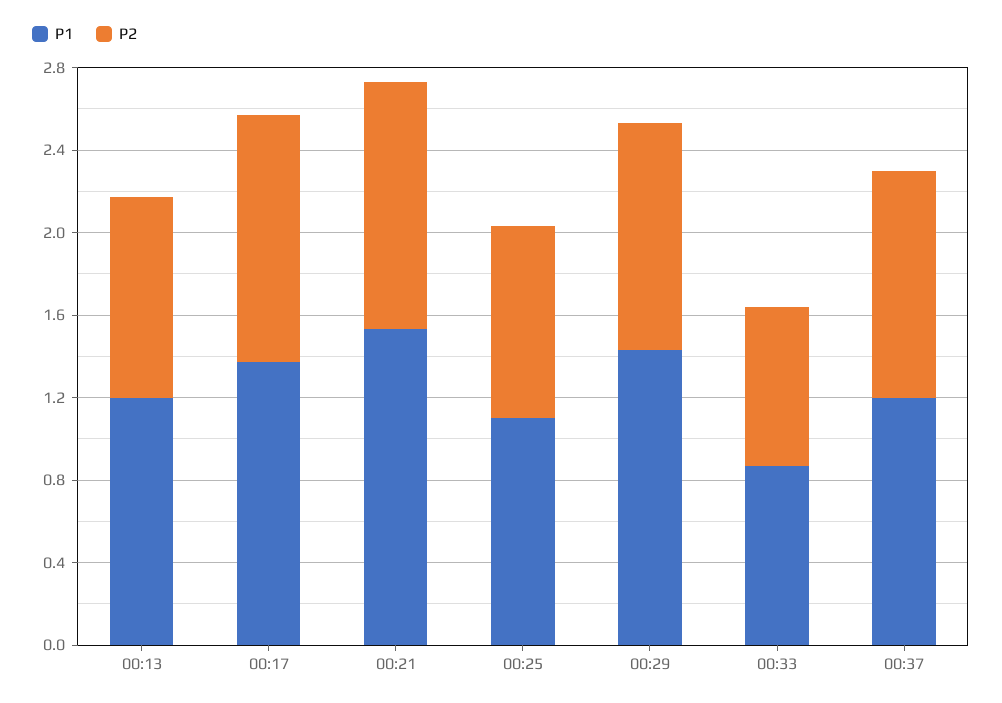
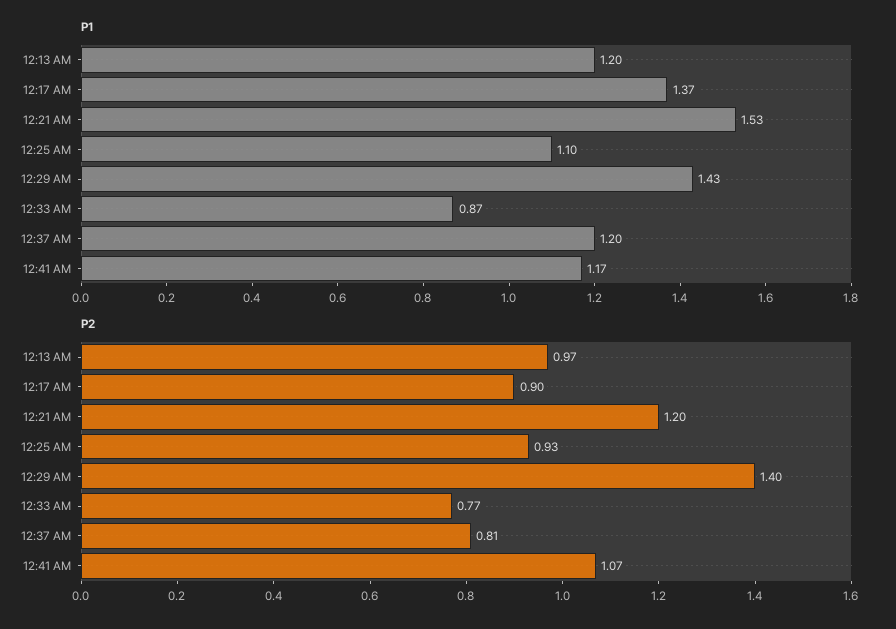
P2, 00:17: 1.2 -> 0.9
P2, 00:29: 1.1 -> 1.4
P2, 00:37: 1.1 -> 0.81
P1, 12:41 AM: none -> 1.17
P2, 12:41 AM: none -> 1.07

